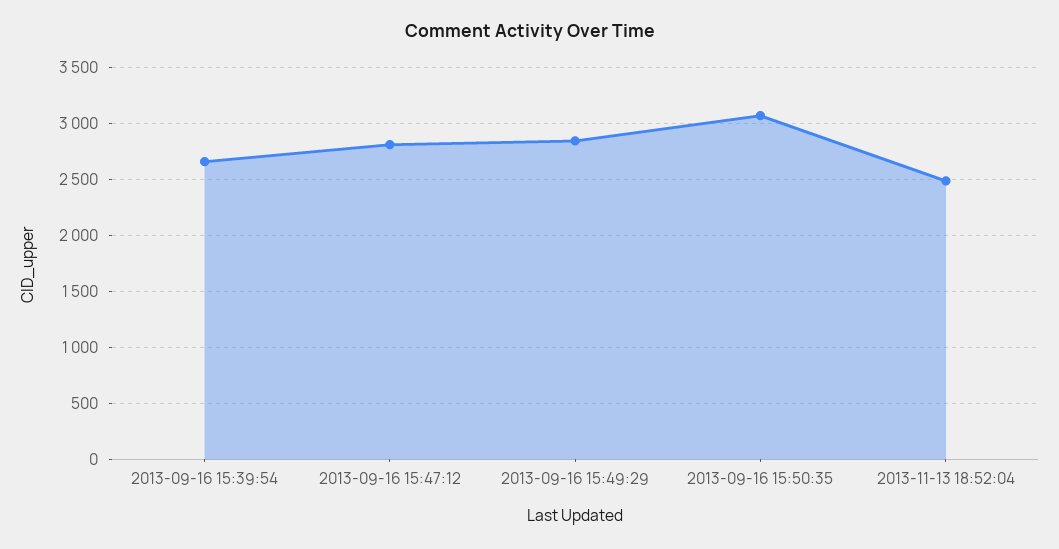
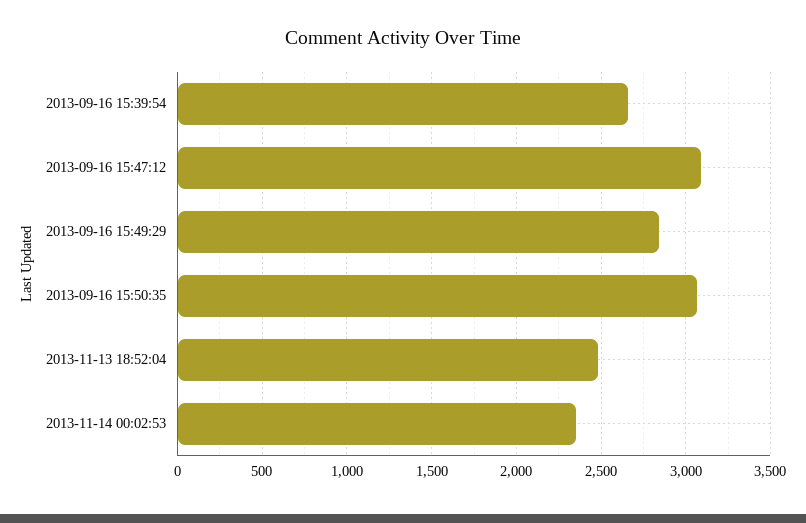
2013-09-16 15:47:12: 2800 -> 3100
2013-11-14 00:02:53: none -> 2350

